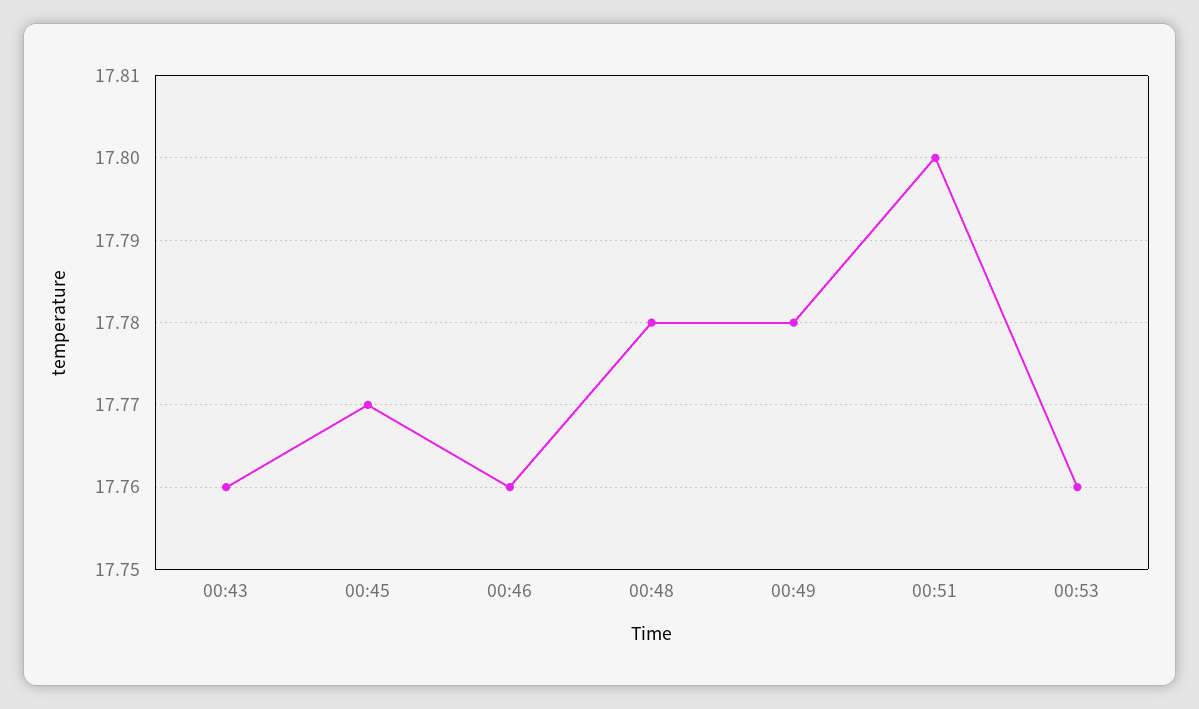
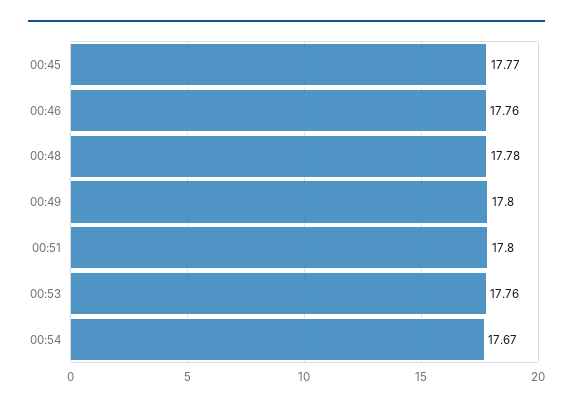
00:43: 17.76 -> none
00:49: 17.78 -> 17.8
00:54: none -> 17.67

